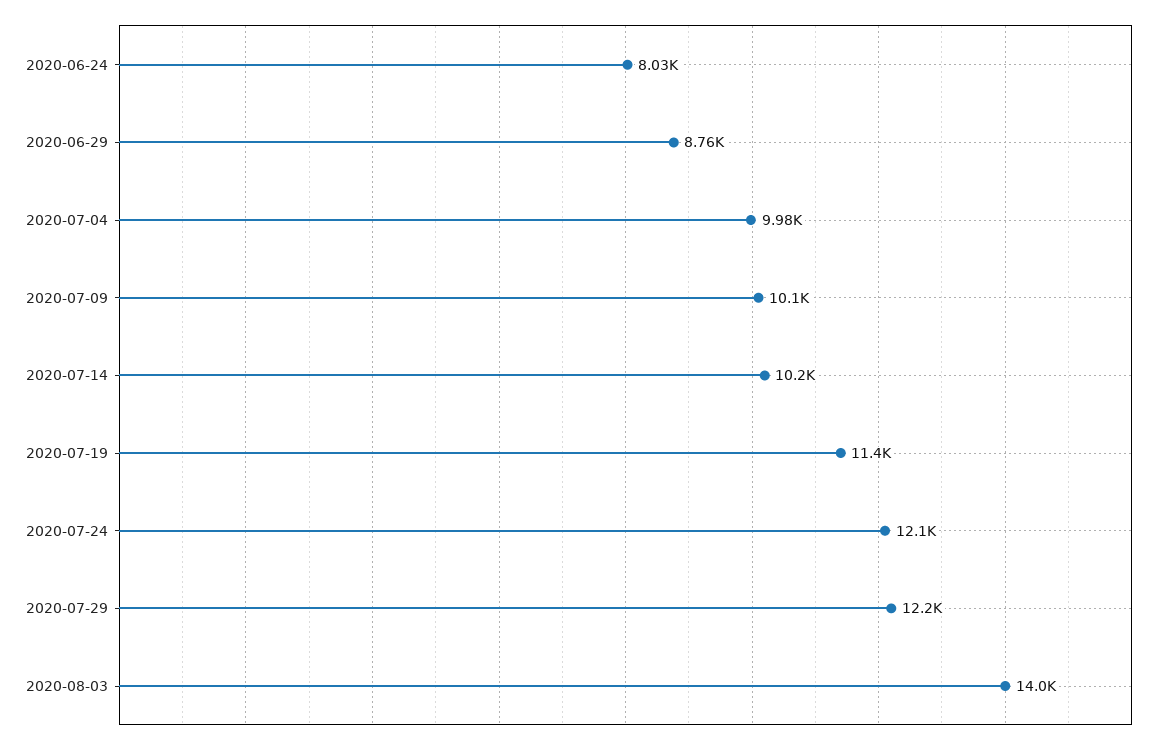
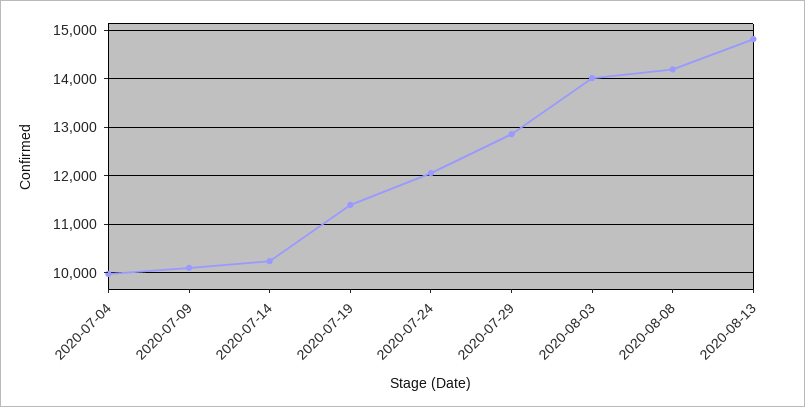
2020-06-24: 8030 -> none
2020-06-29: 8760 -> none
2020-07-29: 12200 -> 12800
2020-08-08: none -> 14200
2020-08-13: none -> 14800

